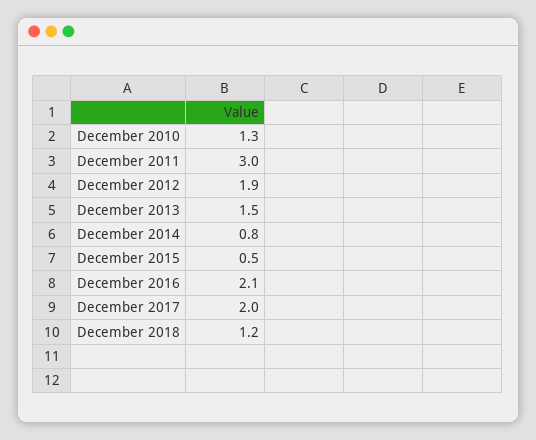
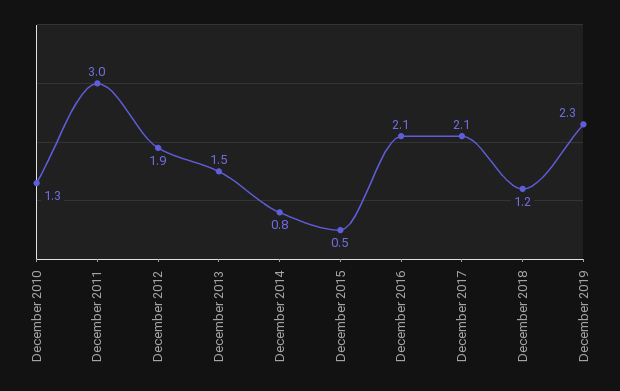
December 2017: 2 -> 2.1
December 2019: none -> 2.3

